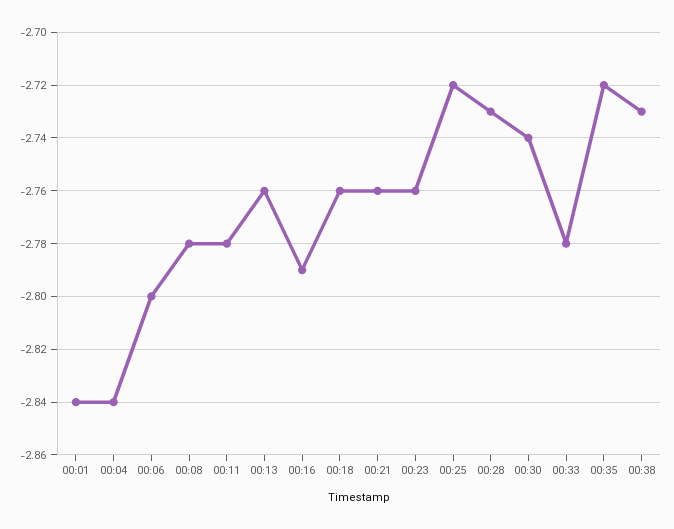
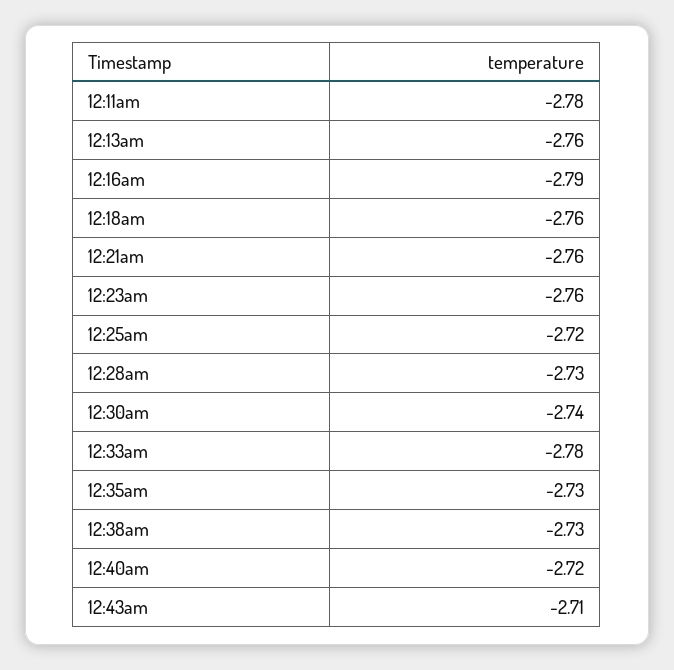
00:01: -2.84 -> none
00:04: -2.84 -> none
00:06: -2.8 -> none
00:08: -2.78 -> none
00:35: -2.72 -> -2.73
12:40am: none -> -2.72
12:43am: none -> -2.71

